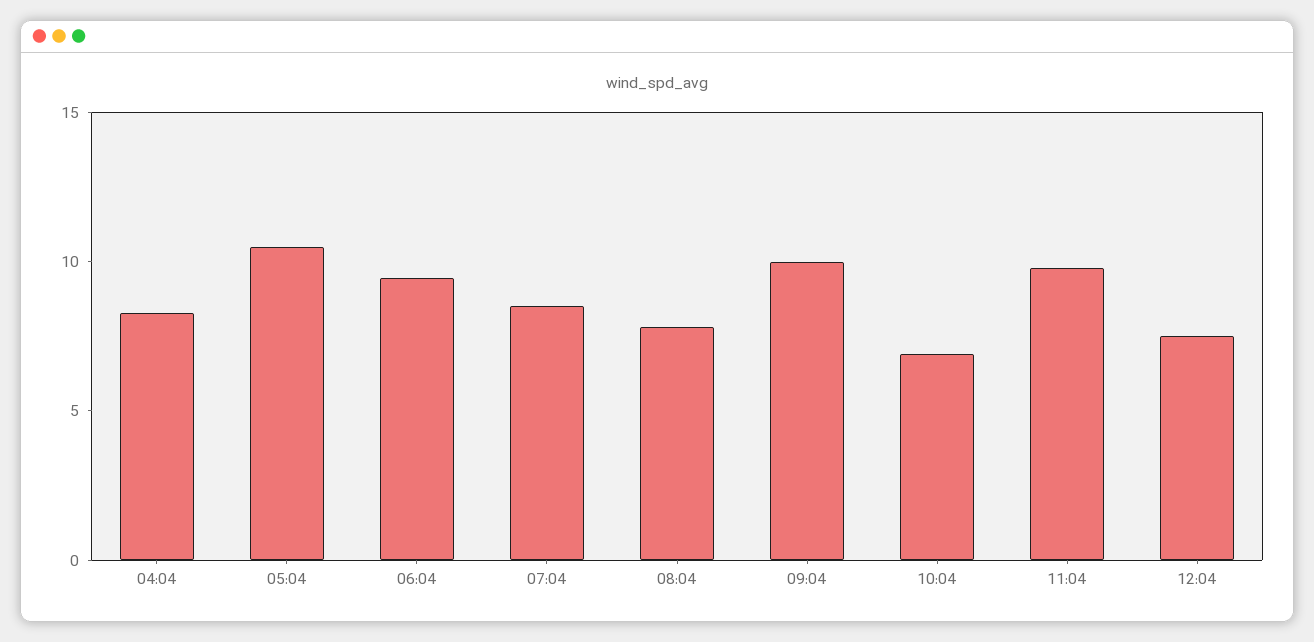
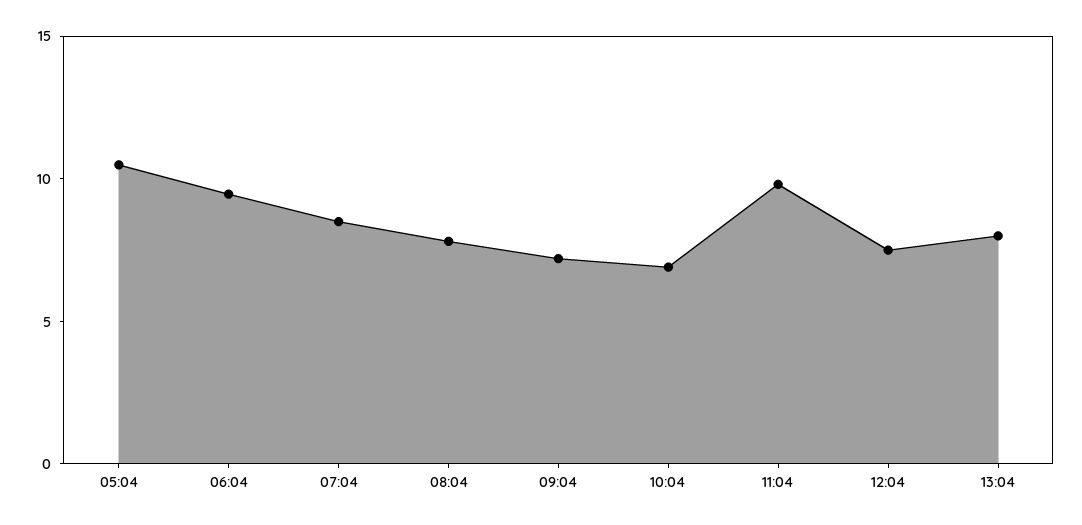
04:04: 8 -> none
09:04: 10 -> 7
13:04: none -> 8

